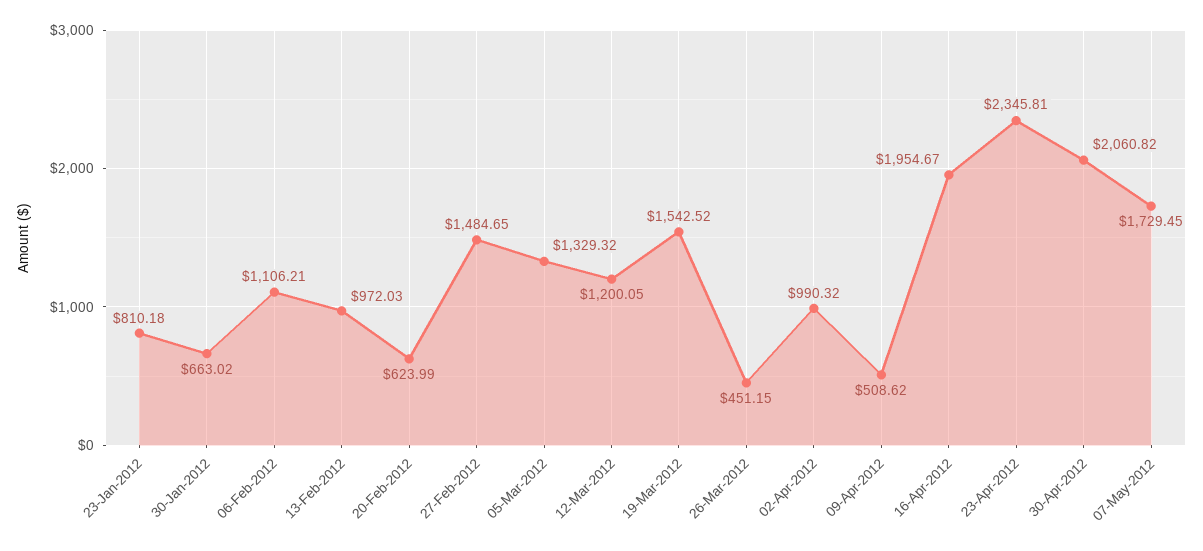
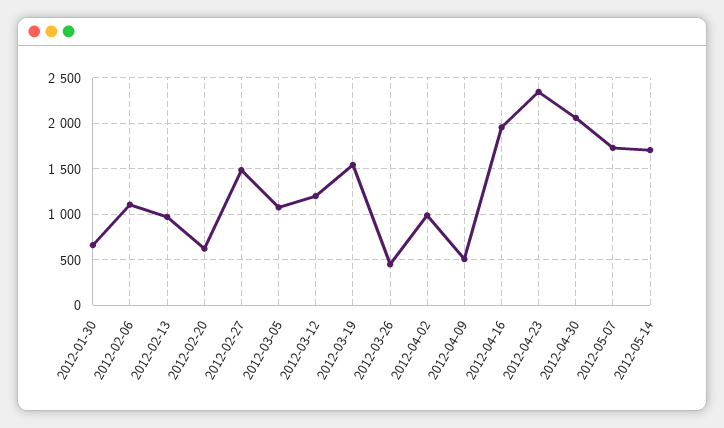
23-Jan-2012: 810.18 -> none
05-Mar-2012: 1329.32 -> 1100
2012-05-14: none -> 1700

